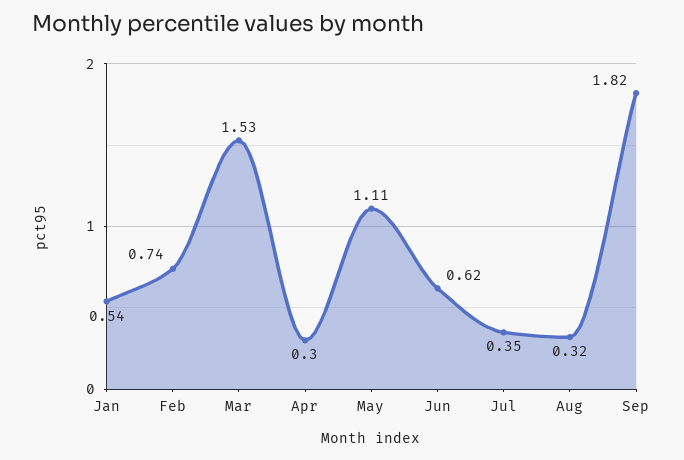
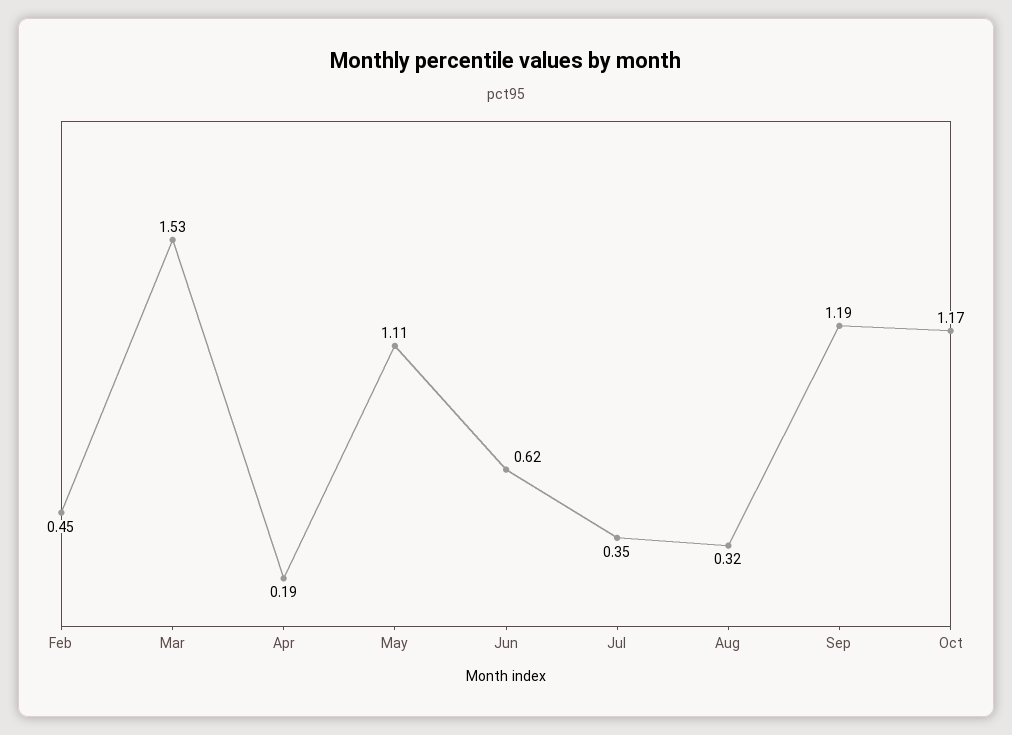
Jan: 0.54 -> none
Feb: 0.74 -> 0.45
Apr: 0.3 -> 0.19
Sep: 1.82 -> 1.19
Oct: none -> 1.17

